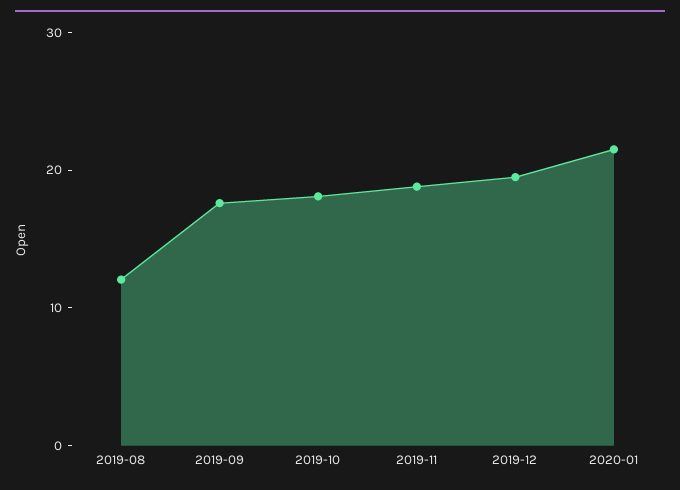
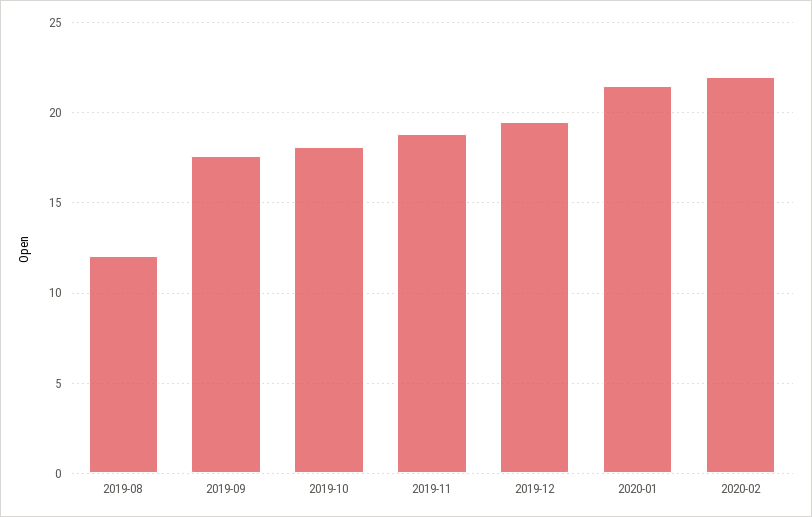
2020-02: none -> 22

